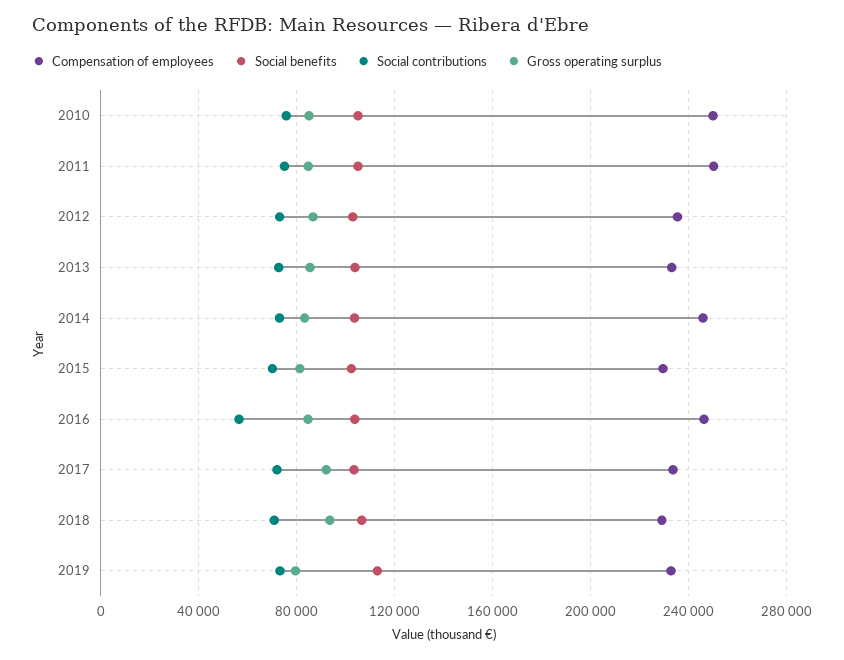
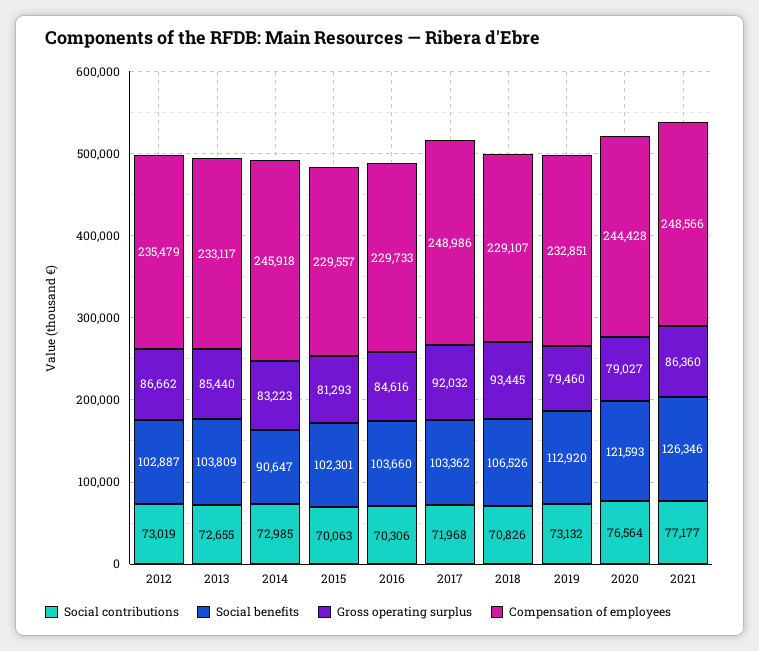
Compensation of employees, 2010: 250000 -> none
Social benefits, 2010: 105000 -> none
Social contributions, 2010: 75000 -> none
Gross operating surplus, 2010: 85000 -> none
Compensation of employees, 2011: 250000 -> none
Social benefits, 2011: 105000 -> none
Social contributions, 2011: 75000 -> none
Gross operating surplus, 2011: 85000 -> none
Social benefits, 2014: 105000 -> 90647
Compensation of employees, 2016: 245000 -> 229733
Social contributions, 2016: 55000 -> 70306
Compensation of employees, 2017: 235000 -> 248986
Social contributions, 2020: none -> 76564
Social benefits, 2020: none -> 121593
Gross operating surplus, 2020: none -> 79027
Compensation of employees, 2020: none -> 244428
Social contributions, 2021: none -> 77177
Social benefits, 2021: none -> 126346
Gross operating surplus, 2021: none -> 86360
Compensation of employees, 2021: none -> 248566

